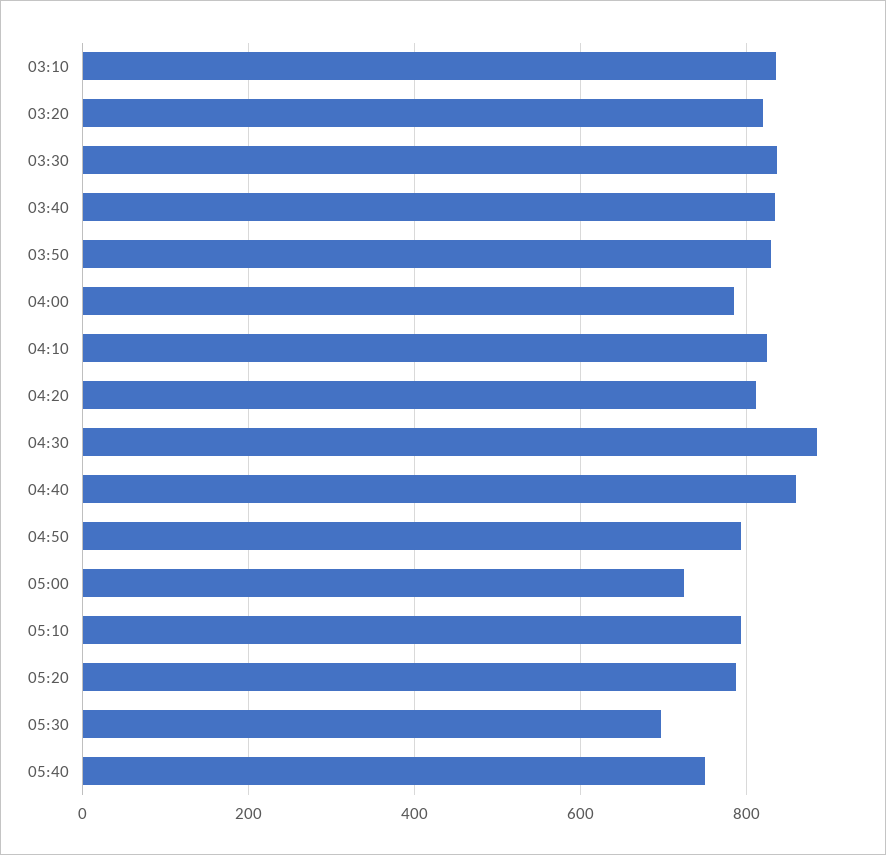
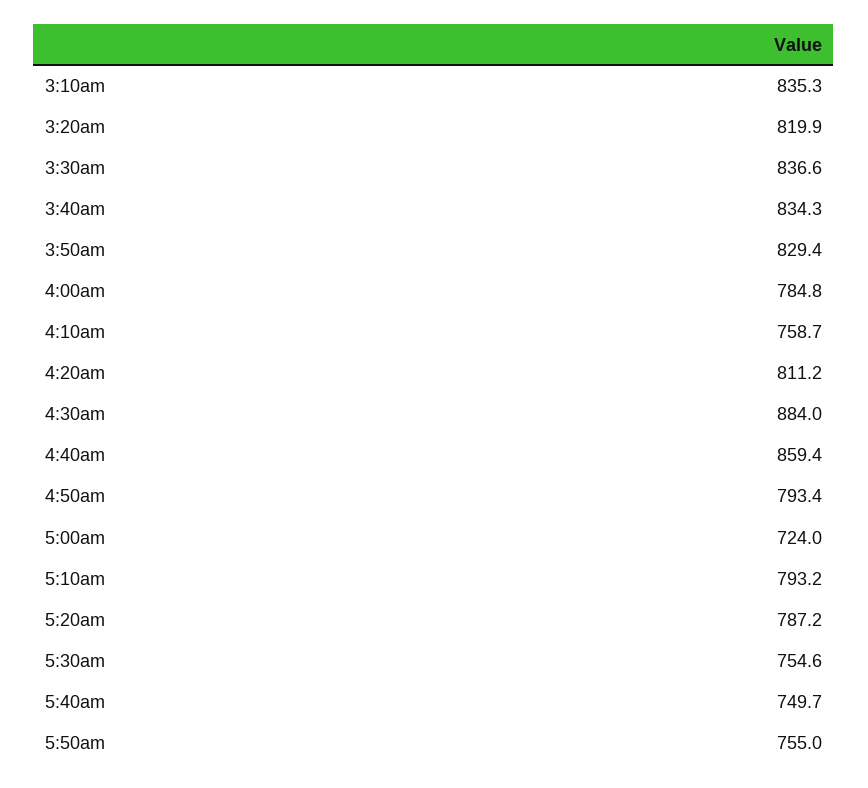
04:10: 820 -> 758.7
05:30: 700 -> 754.6
5:50am: none -> 755

